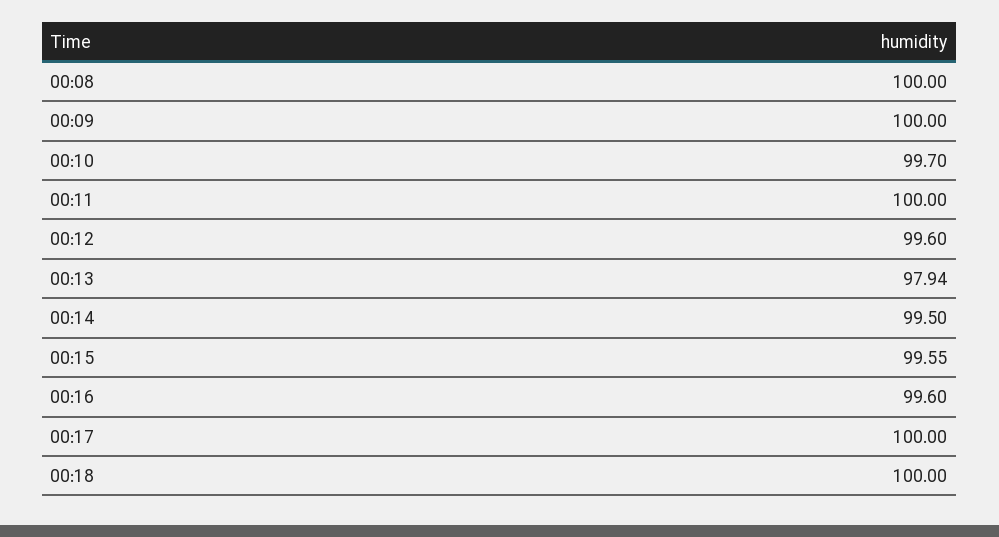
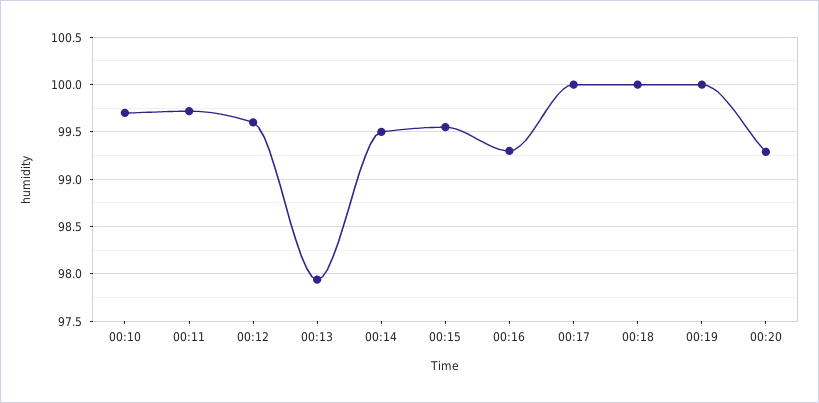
00:08: 100 -> none
00:09: 100 -> none
00:11: 100 -> 99.7
00:16: 99.6 -> 99.3
00:19: none -> 100
00:20: none -> 99.3

